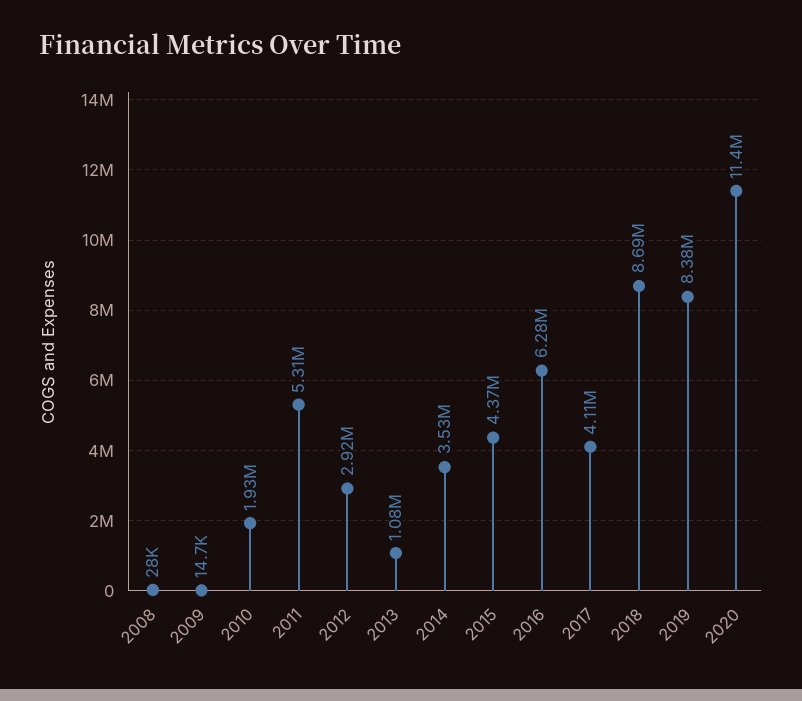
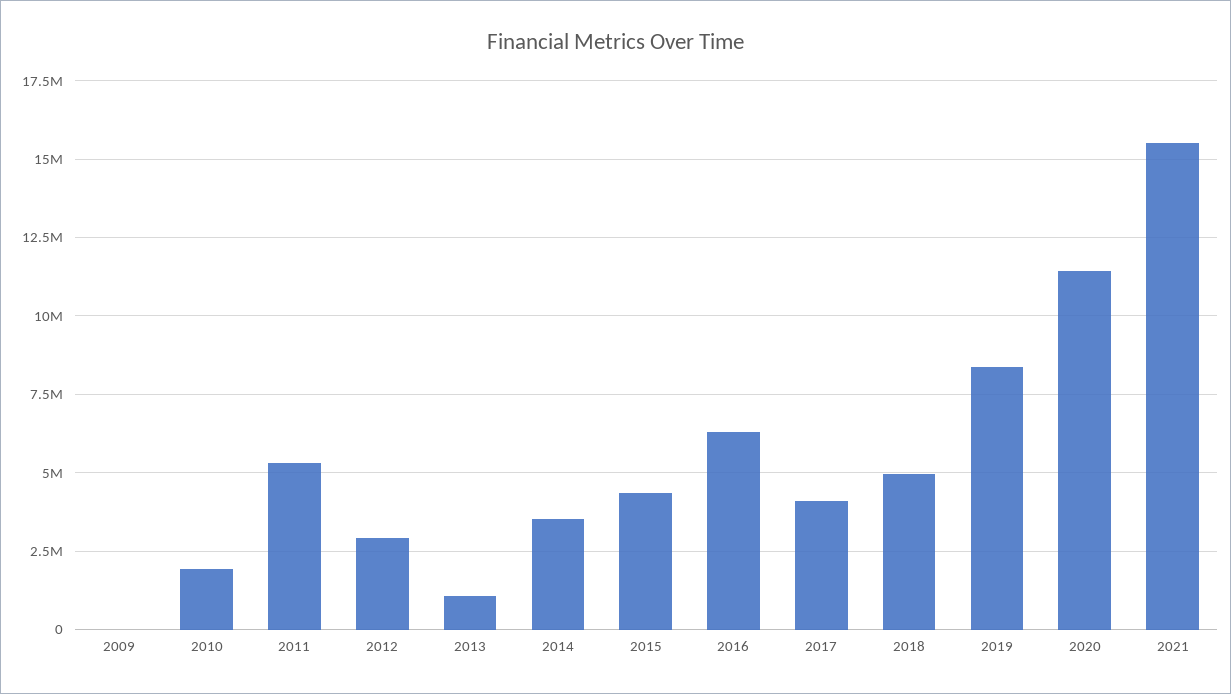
2008: 28000 -> none
2018: 8690000 -> 5000000
2021: none -> 15500000

